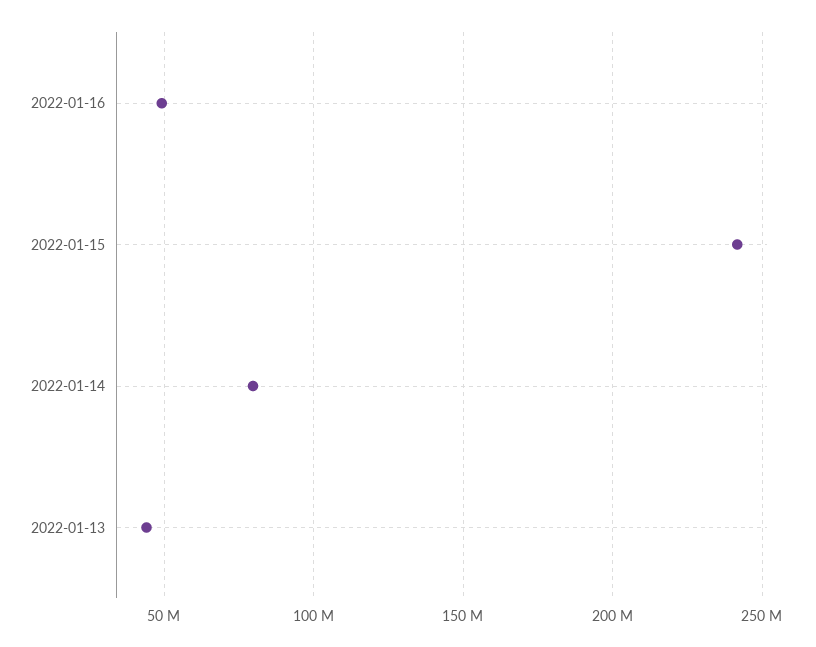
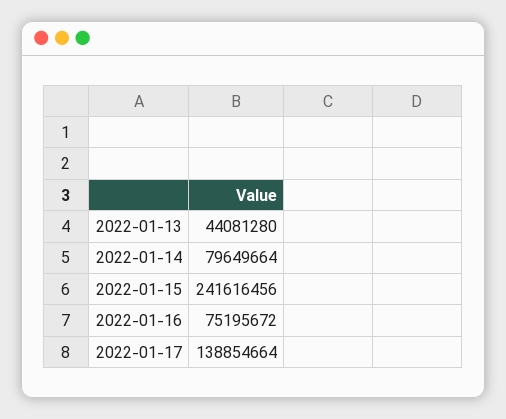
2022-01-16: 50000000 -> 75195672
2022-01-17: none -> 138854664

